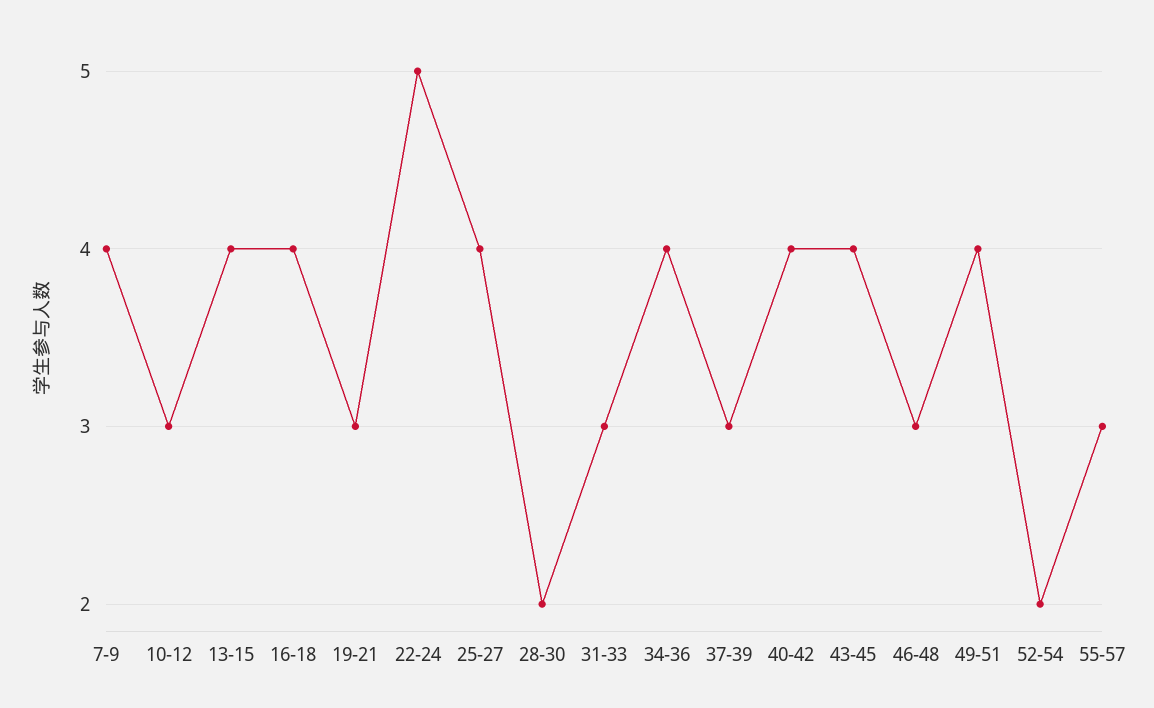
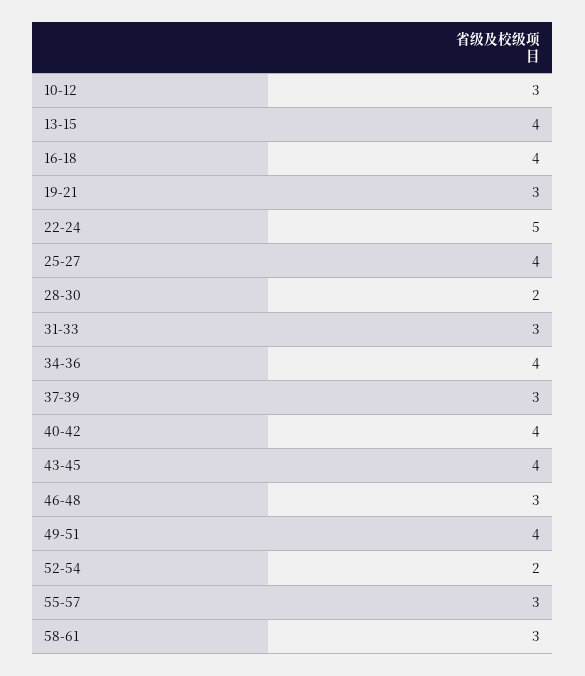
7-9: 4 -> none
58-61: none -> 3

